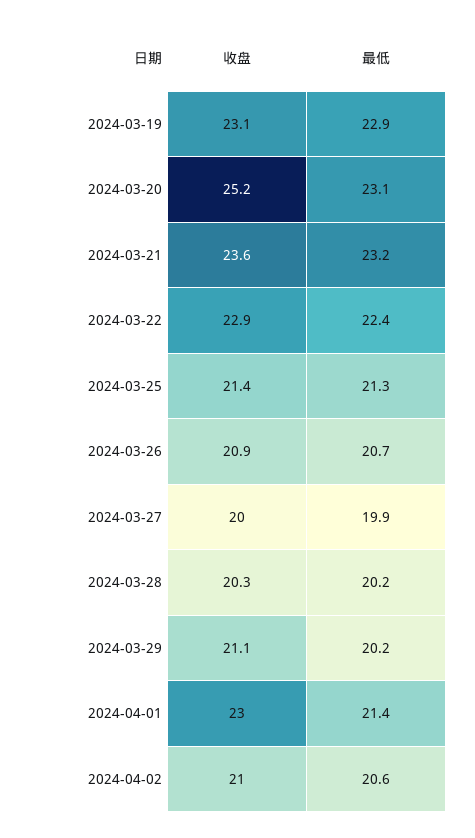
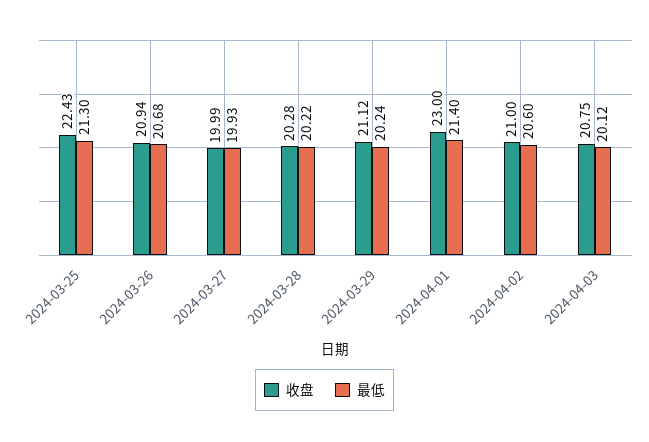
收盘, 2024-03-19: 23.1 -> none
最低, 2024-03-19: 22.9 -> none
收盘, 2024-03-20: 25.2 -> none
最低, 2024-03-20: 23.1 -> none
收盘, 2024-03-21: 23.6 -> none
最低, 2024-03-21: 23.2 -> none
收盘, 2024-03-22: 22.9 -> none
最低, 2024-03-22: 22.4 -> none
收盘, 2024-03-25: 21.4 -> 22.43
收盘, 2024-04-03: none -> 20.75
最低, 2024-04-03: none -> 20.12

